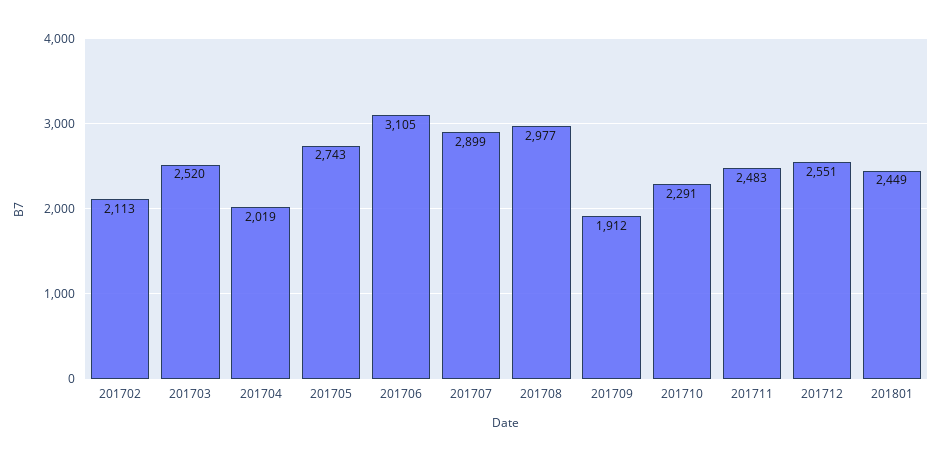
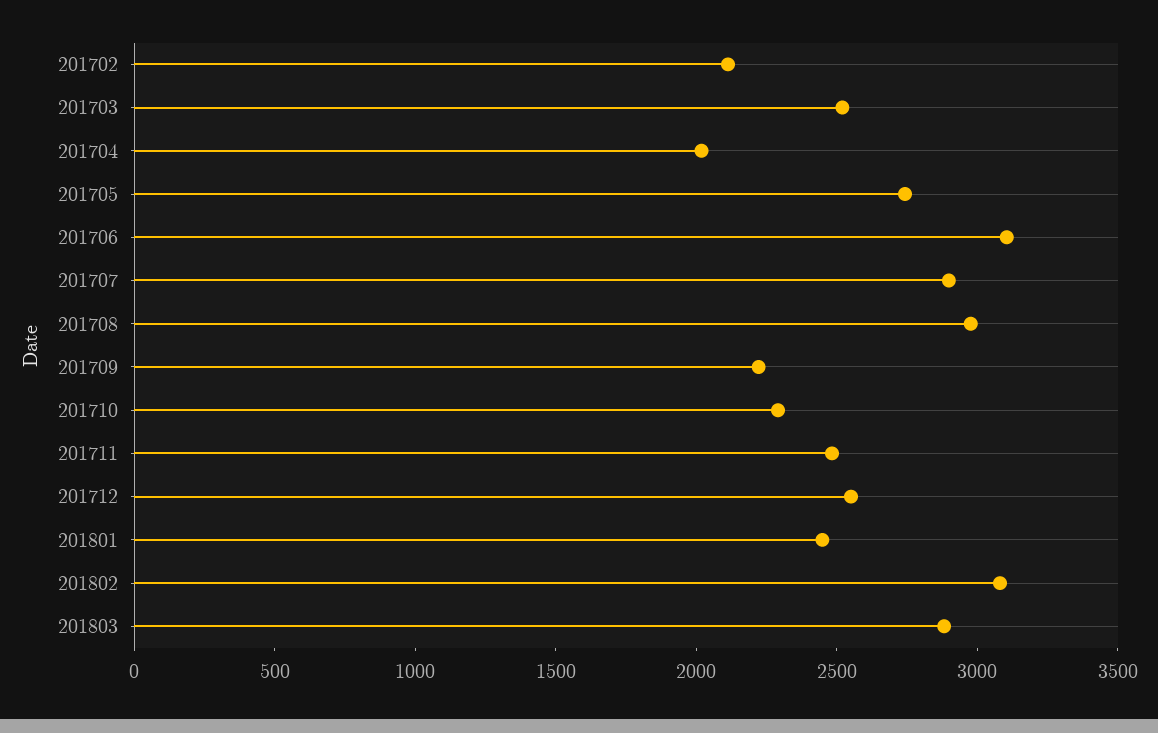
201709: 1912 -> 2200
201802: none -> 3100
201803: none -> 2900

